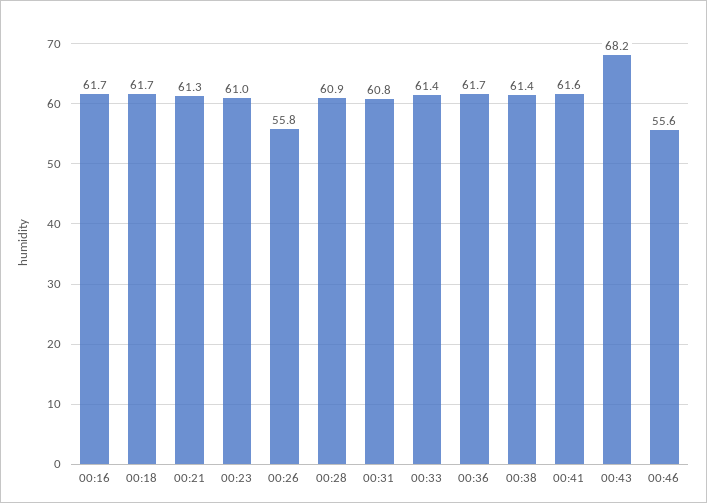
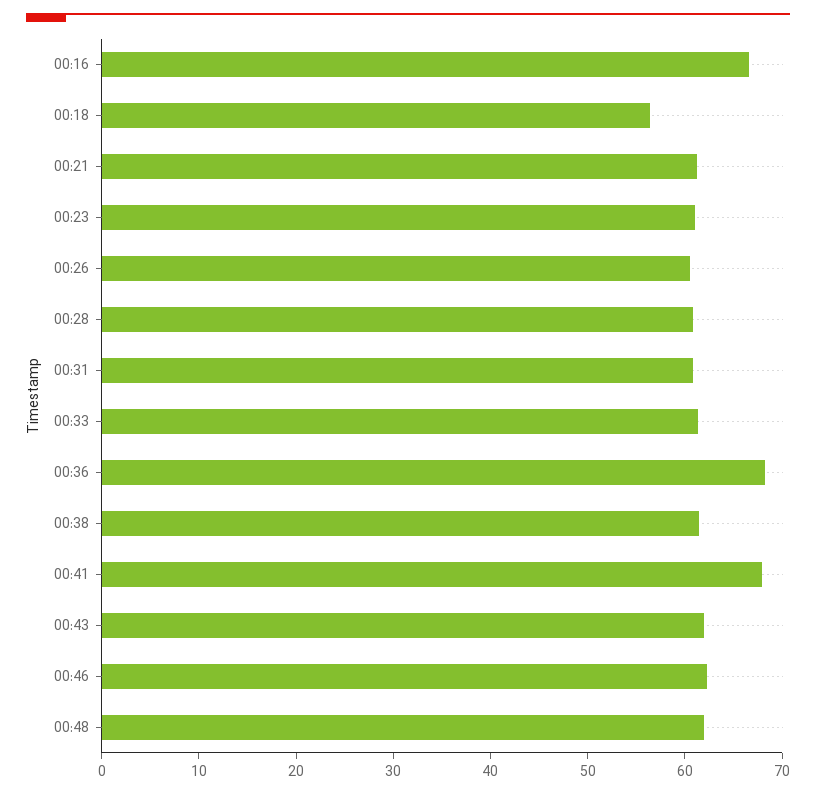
00:16: 61.7 -> 66
00:18: 61.7 -> 56
00:26: 55.8 -> 60
00:36: 61.7 -> 68
00:41: 61.6 -> 68
00:43: 68.2 -> 62
00:46: 55.6 -> 62
00:48: none -> 62

